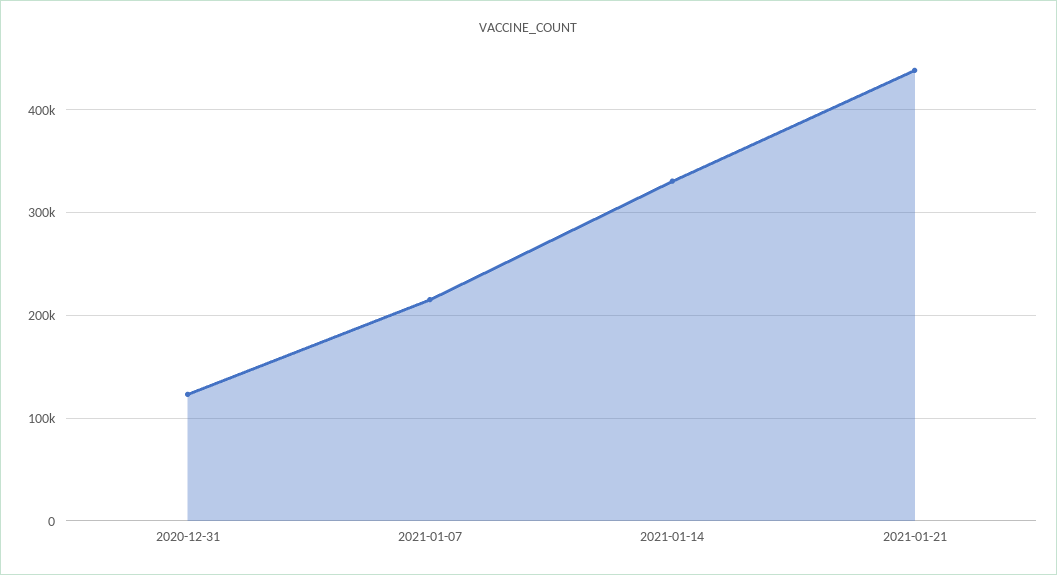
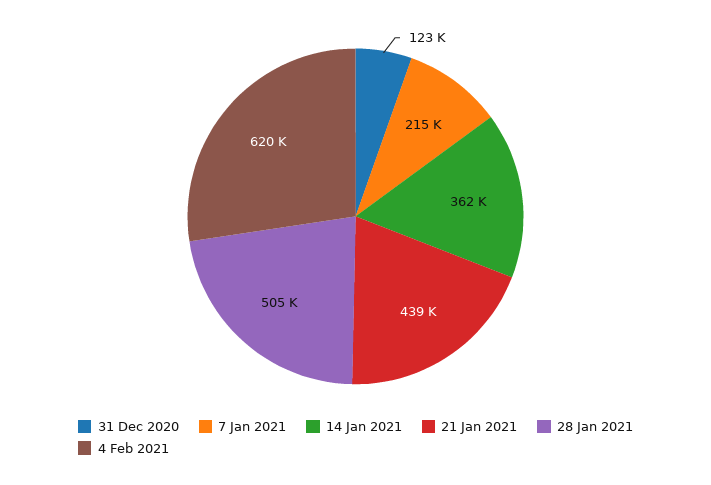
2021-01-14: 330000 -> 362000
28 Jan 2021: none -> 505000
4 Feb 2021: none -> 620000

